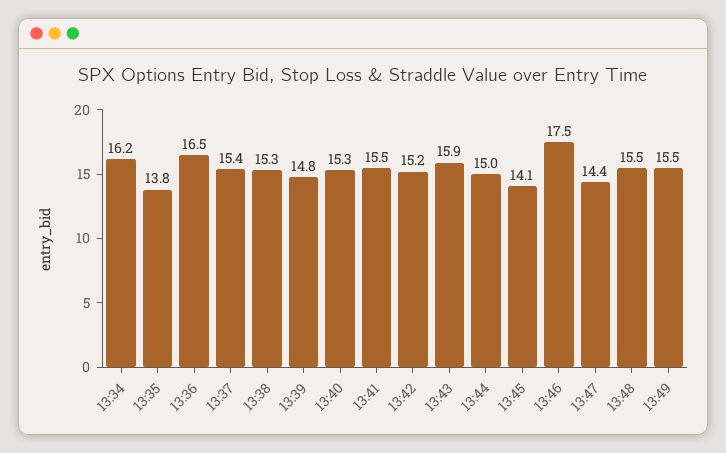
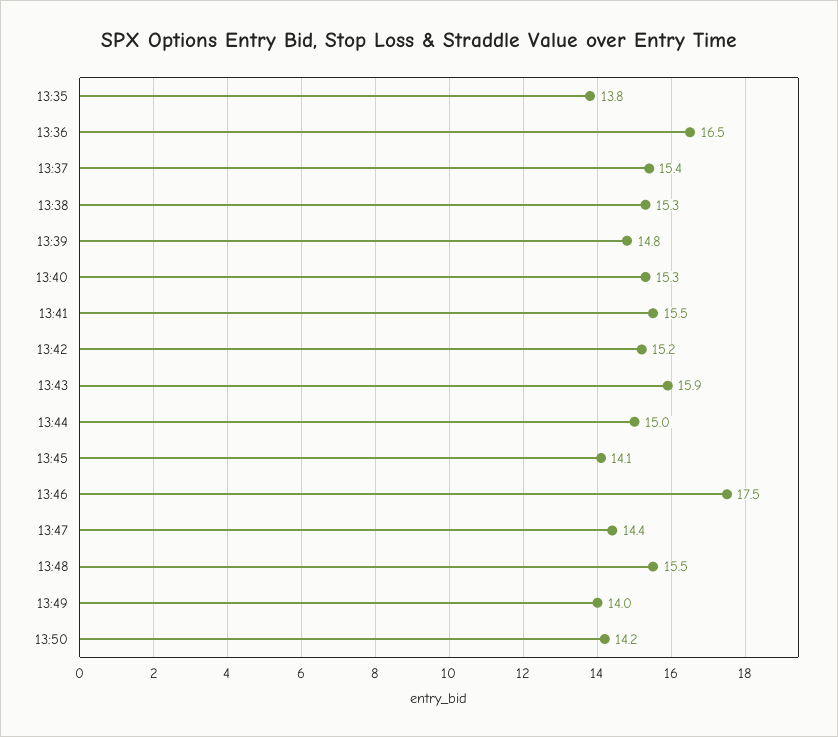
13:34: 16.2 -> none
13:49: 15.5 -> 14
13:50: none -> 14.2

